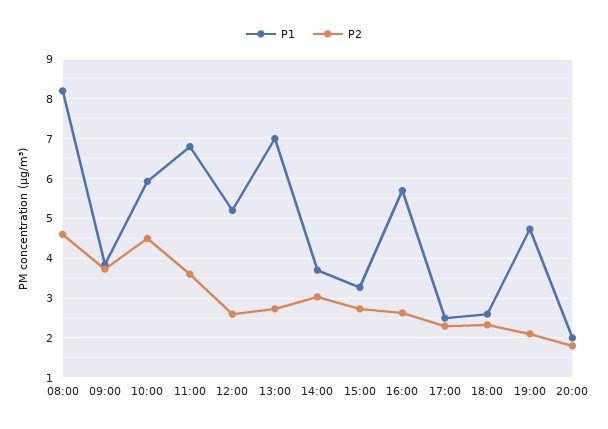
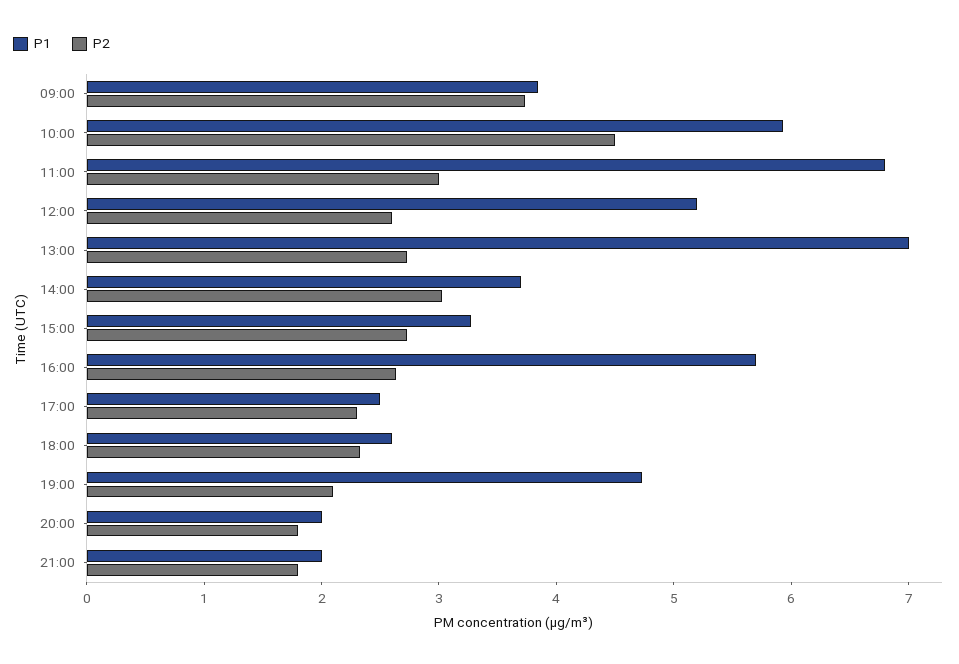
P1, 08:00: 8.2 -> none
P2, 08:00: 4.6 -> none
P2, 11:00: 3.6 -> 3
P1, 21:00: none -> 2
P2, 21:00: none -> 1.8

